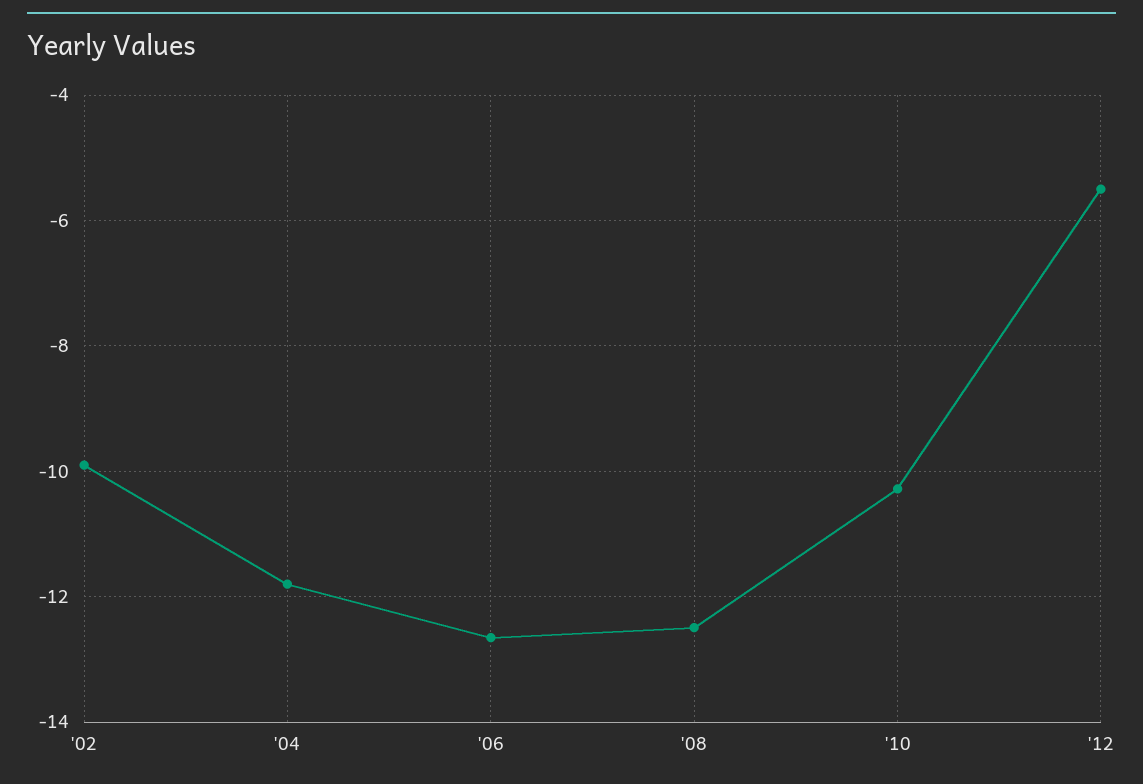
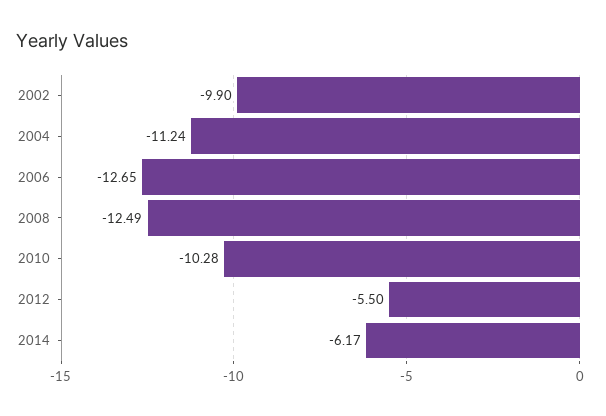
'04: -11.8 -> -11.24
2014: none -> -6.17

